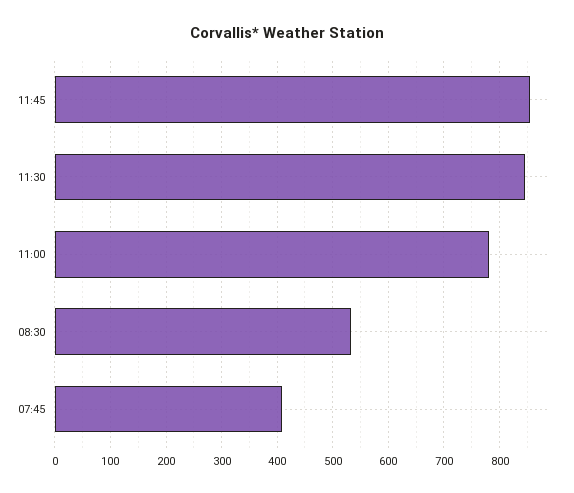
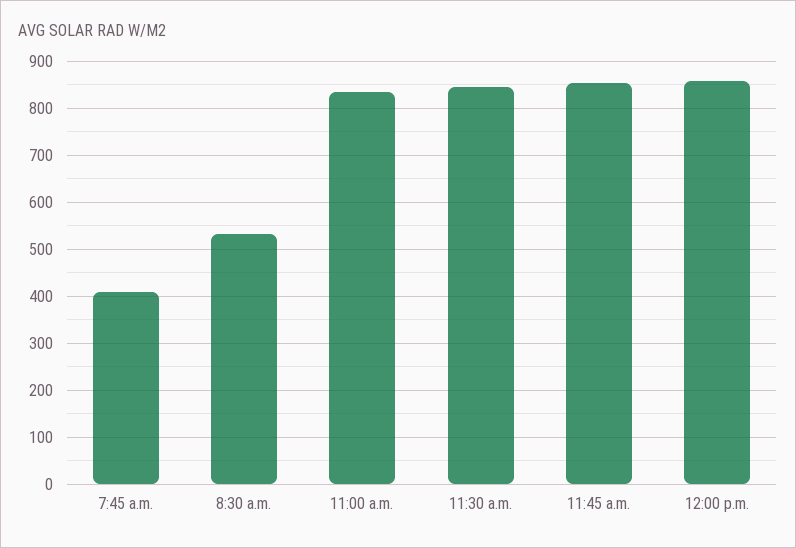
11:00: 780 -> 840
12:00 p.m.: none -> 860

